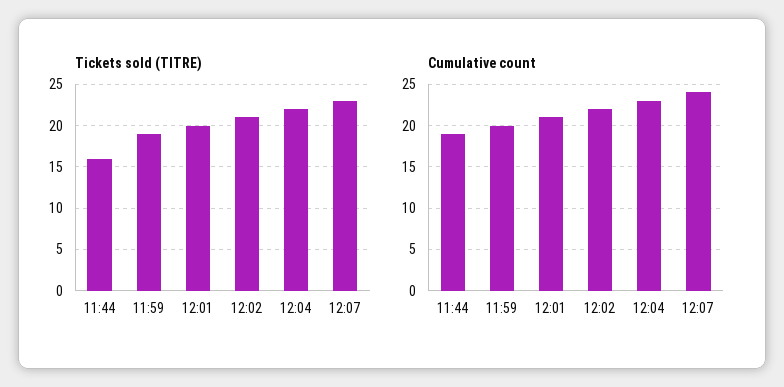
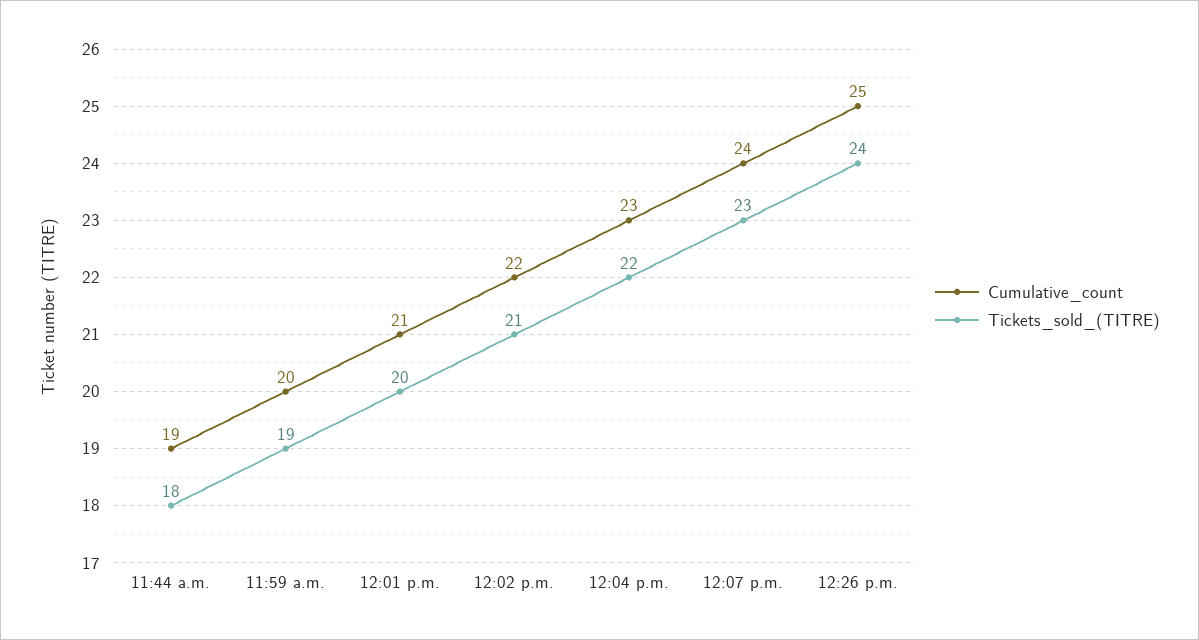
Tickets sold (TITRE), 11:44: 16 -> 18
Cumulative count, 12:26 p.m.: none -> 25
Tickets sold (TITRE), 12:26 p.m.: none -> 24

